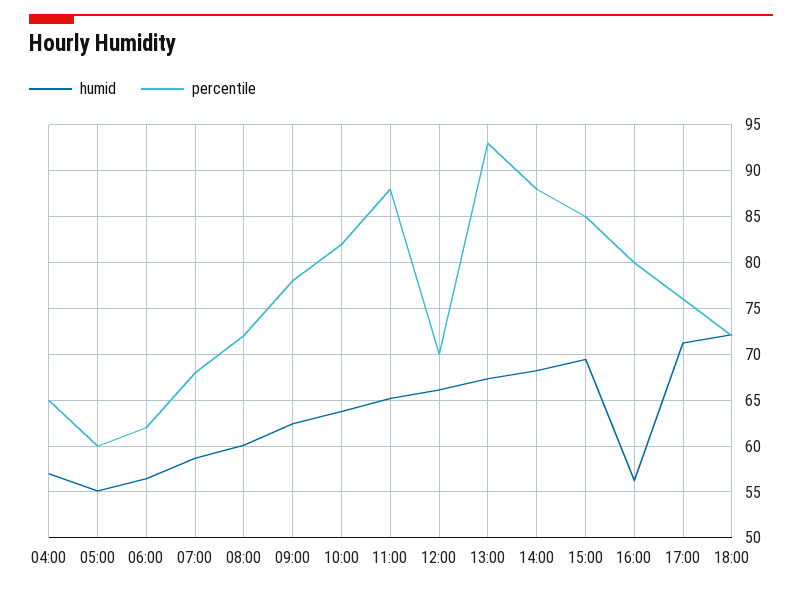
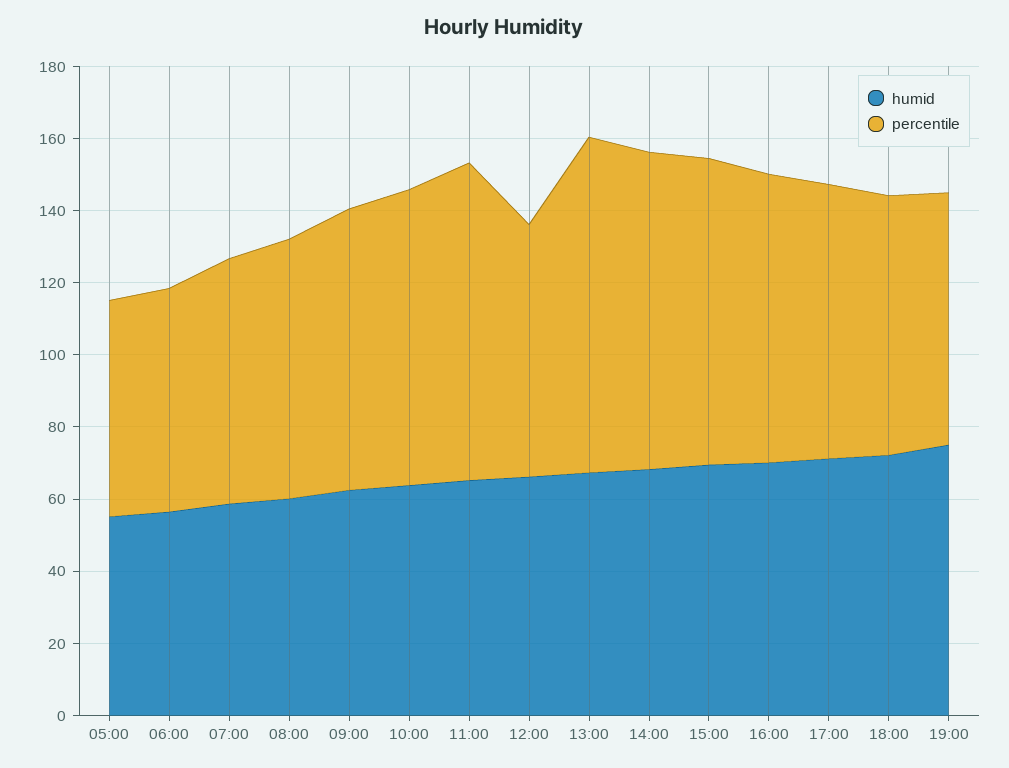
humid, 04:00: 57 -> none
percentile, 04:00: 65 -> none
humid, 16:00: 56 -> 70
humid, 19:00: none -> 75
percentile, 19:00: none -> 70

